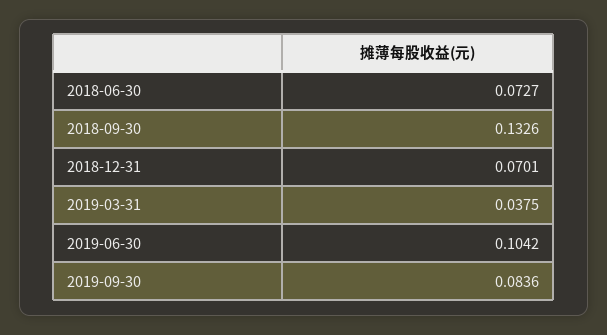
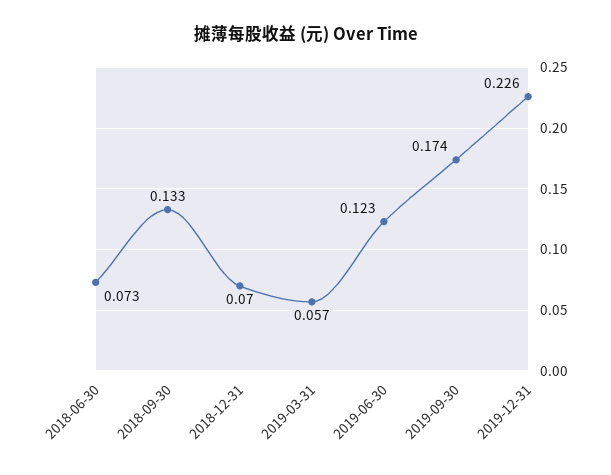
2019-03-31: 0.0375 -> 0.057
2019-06-30: 0.1042 -> 0.123
2019-09-30: 0.0836 -> 0.174
2019-12-31: none -> 0.226

